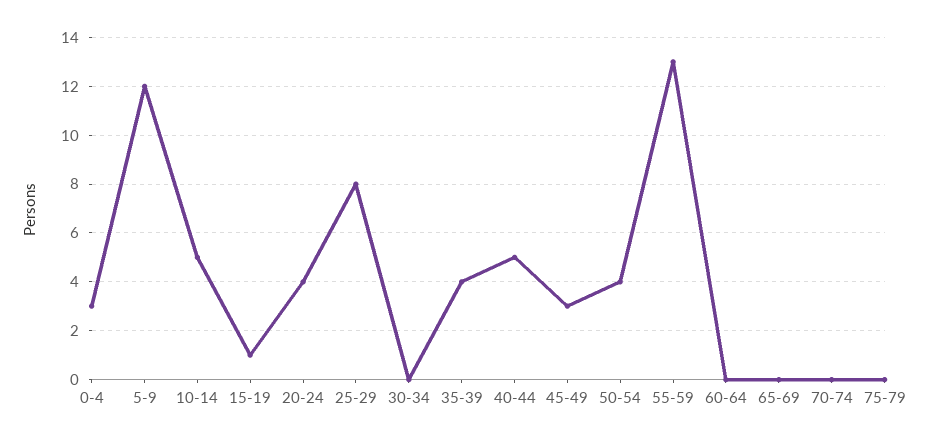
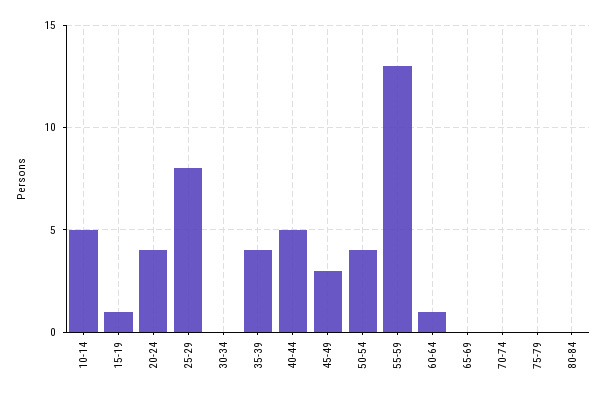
0-4: 3 -> none
5-9: 12 -> none
60-64: 0 -> 1
80-84: none -> 0

